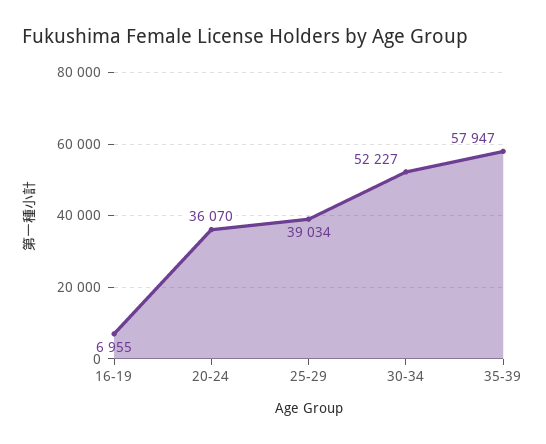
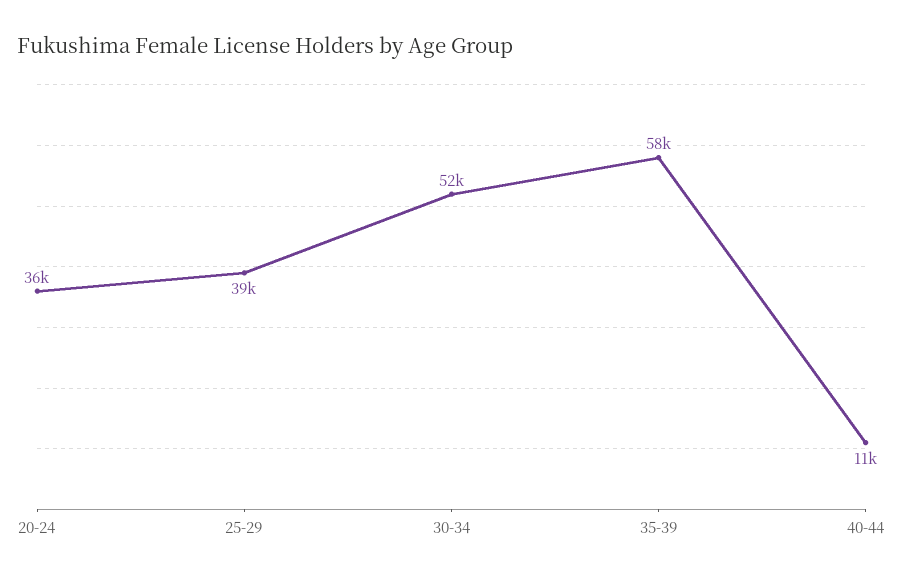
16-19: 6955 -> none
40-44: none -> 11000

